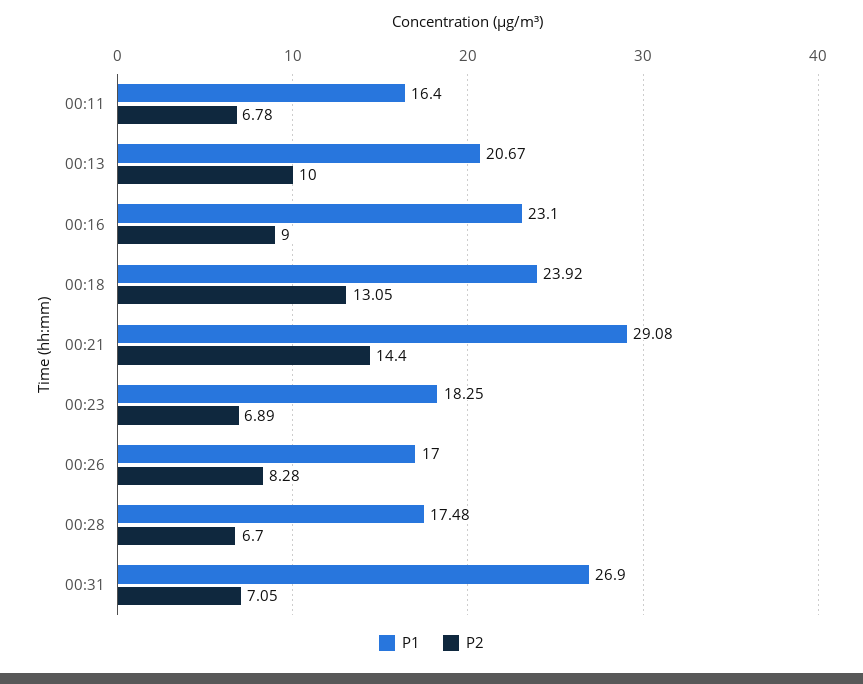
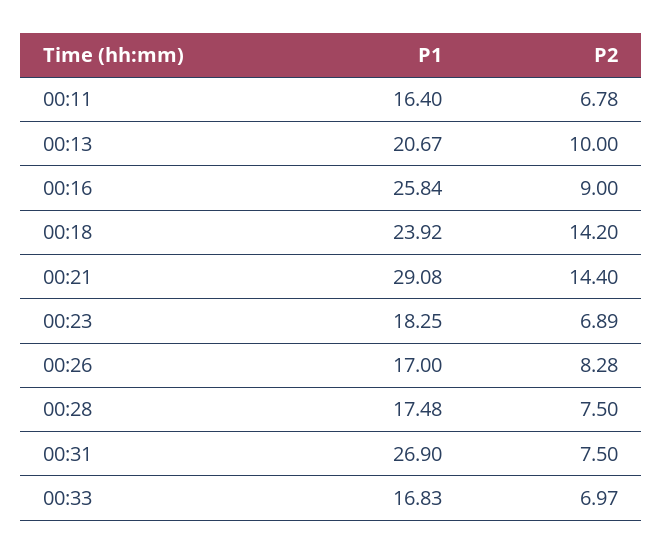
P1, 00:16: 23.1 -> 25.84
P2, 00:18: 13.05 -> 14.2
P2, 00:28: 6.7 -> 7.5
P2, 00:31: 7.05 -> 7.5
P1, 00:33: none -> 16.83
P2, 00:33: none -> 6.97

